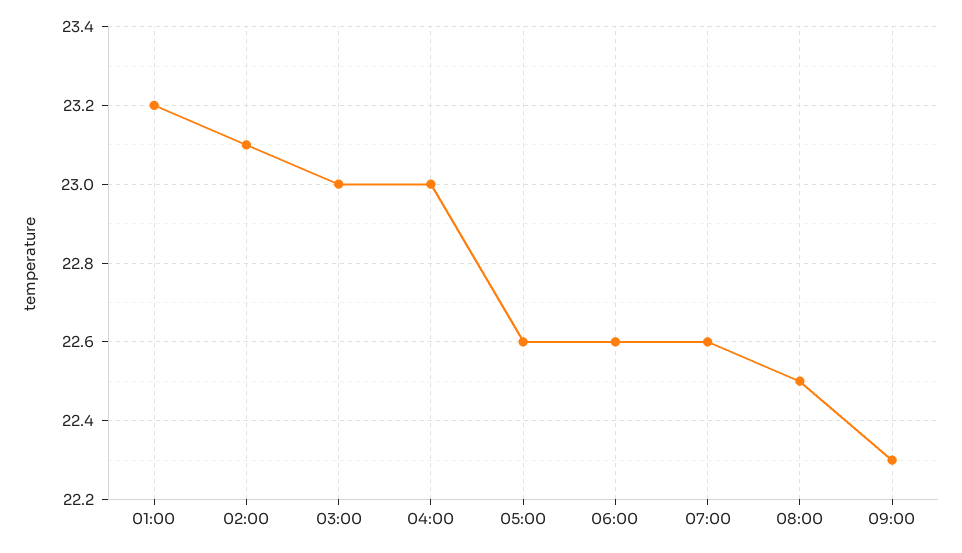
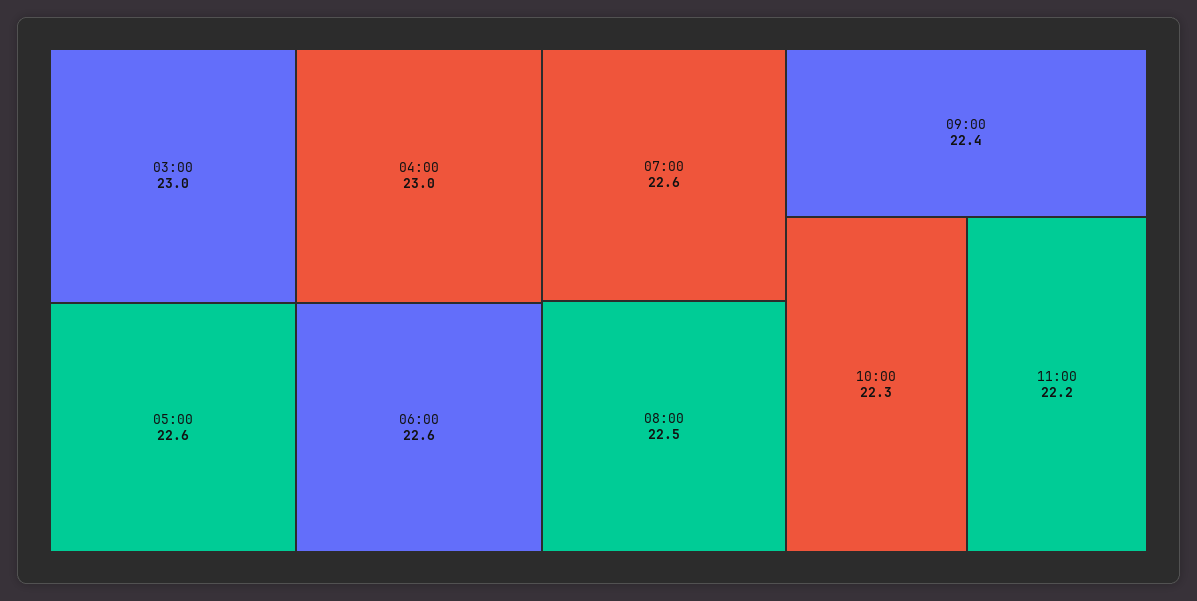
01:00: 23.2 -> none
02:00: 23.1 -> none
09:00: 22.3 -> 22.4
10:00: none -> 22.3
11:00: none -> 22.2

